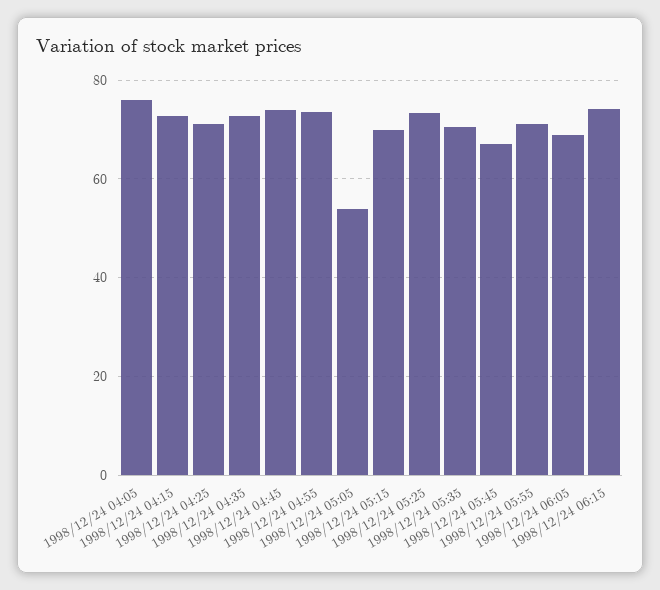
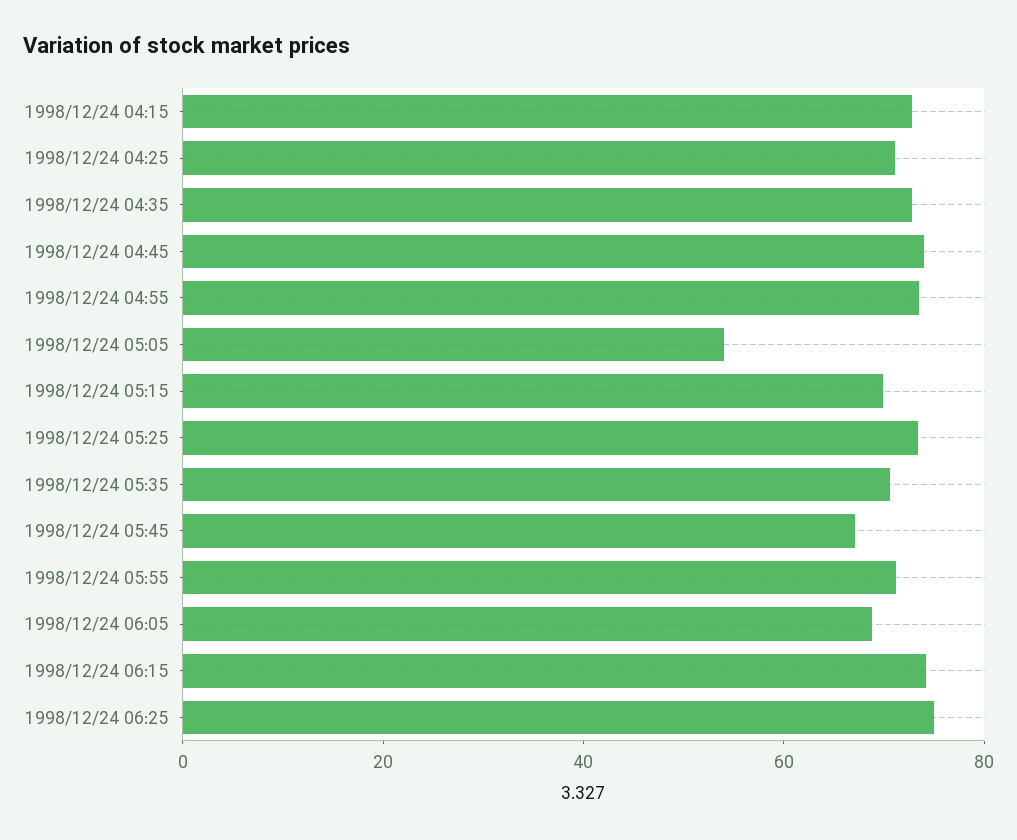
1998/12/24 04:05: 76 -> none
1998/12/24 06:25: none -> 75

